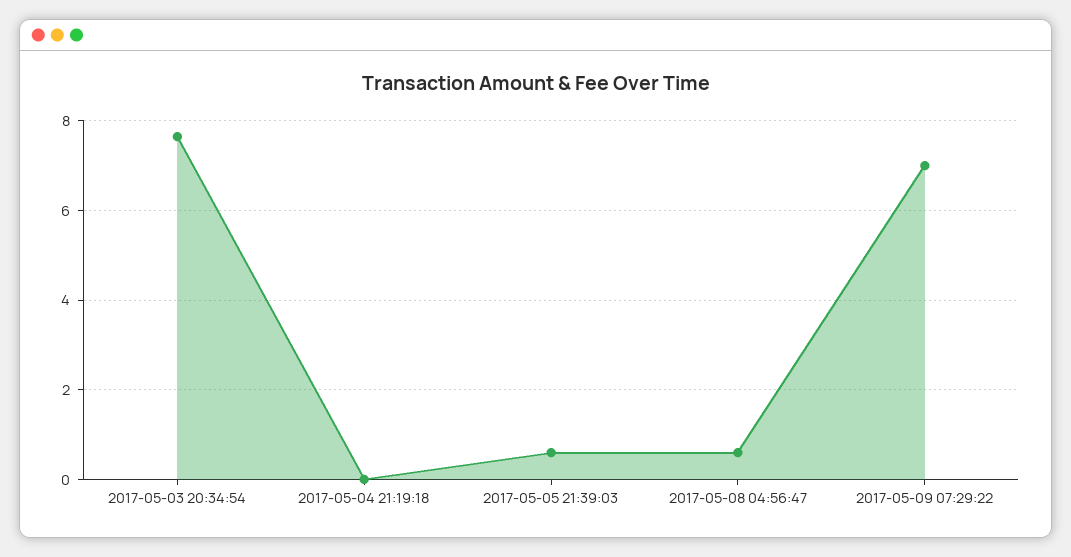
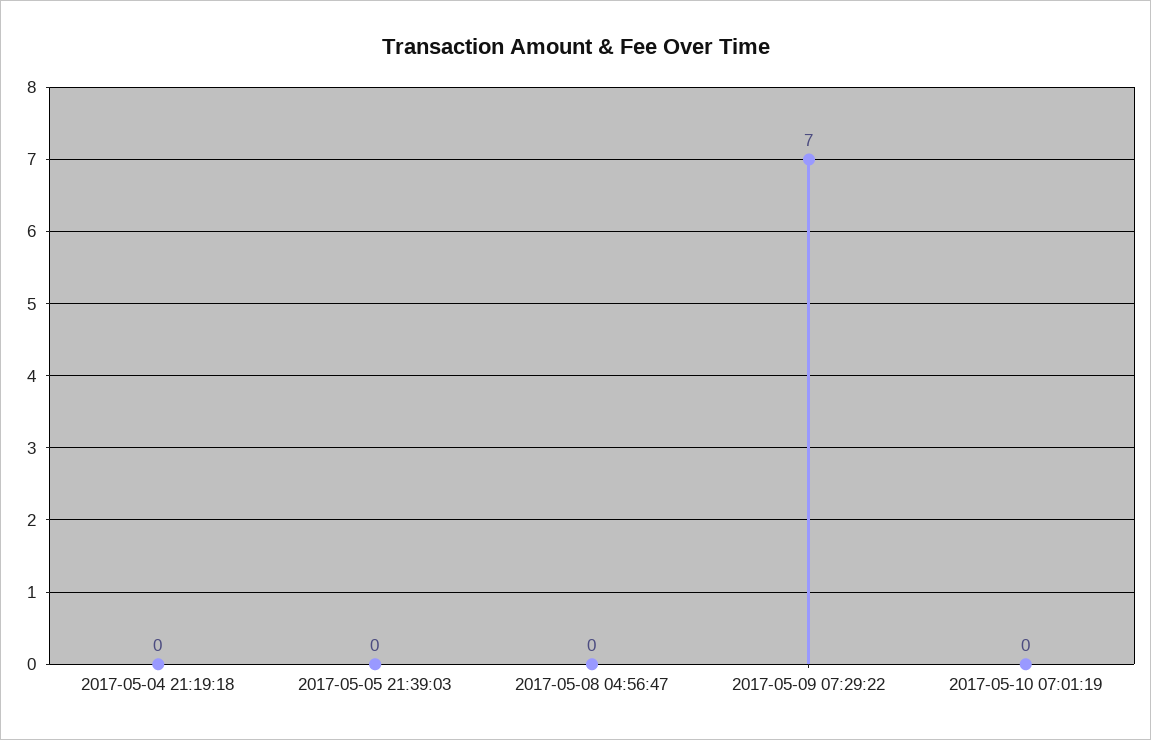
2017-05-03 20:34:54: 7.6 -> none
2017-05-05 21:39:03: 0.6 -> 0
2017-05-08 04:56:47: 0.6 -> 0
2017-05-10 07:01:19: none -> 0

